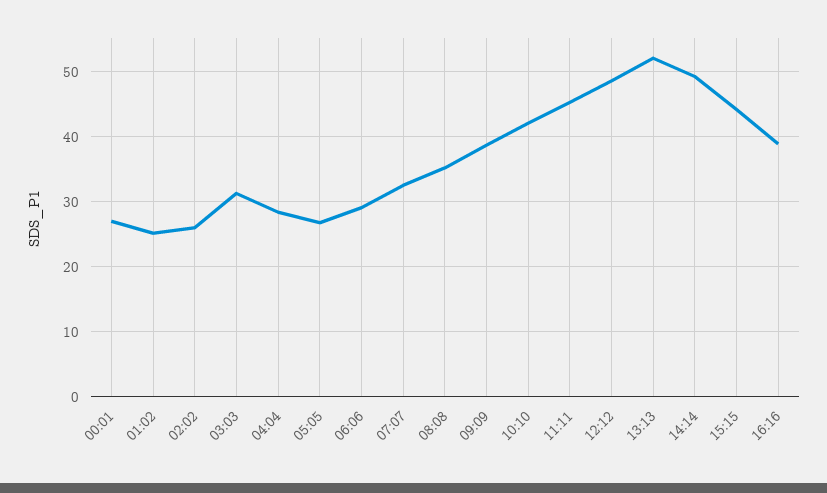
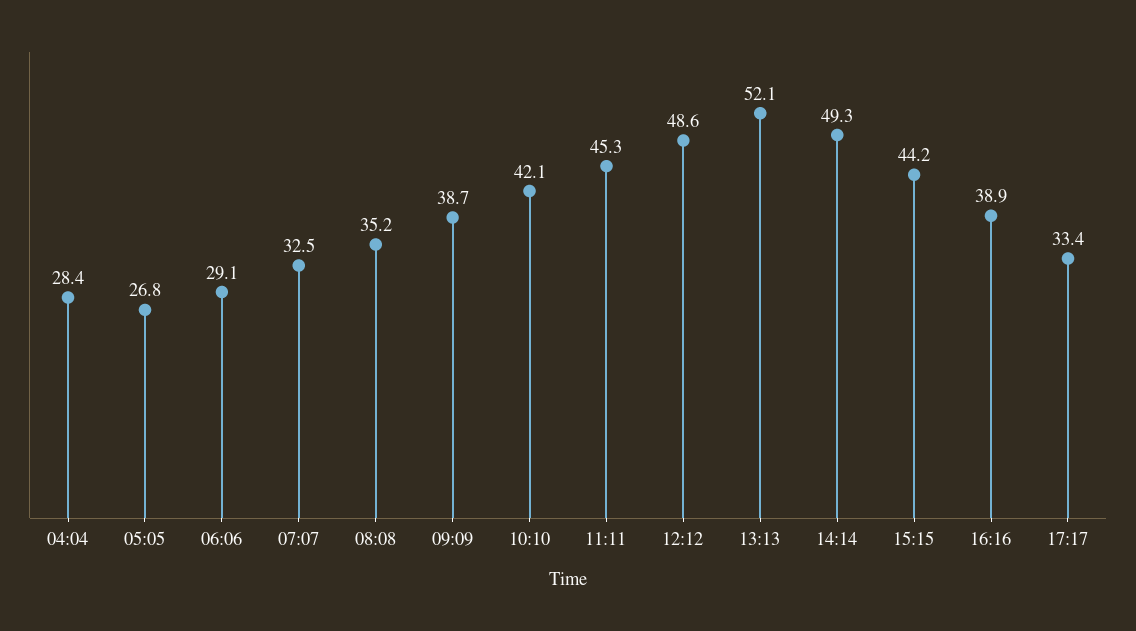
00:01: 27 -> none
01:02: 25 -> none
02:02: 26 -> none
03:03: 31 -> none
17:17: none -> 33.4

